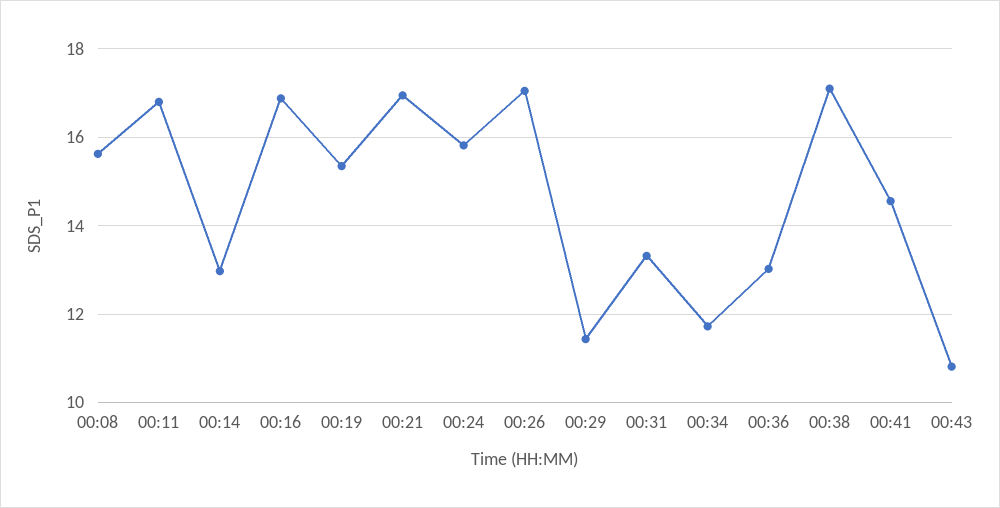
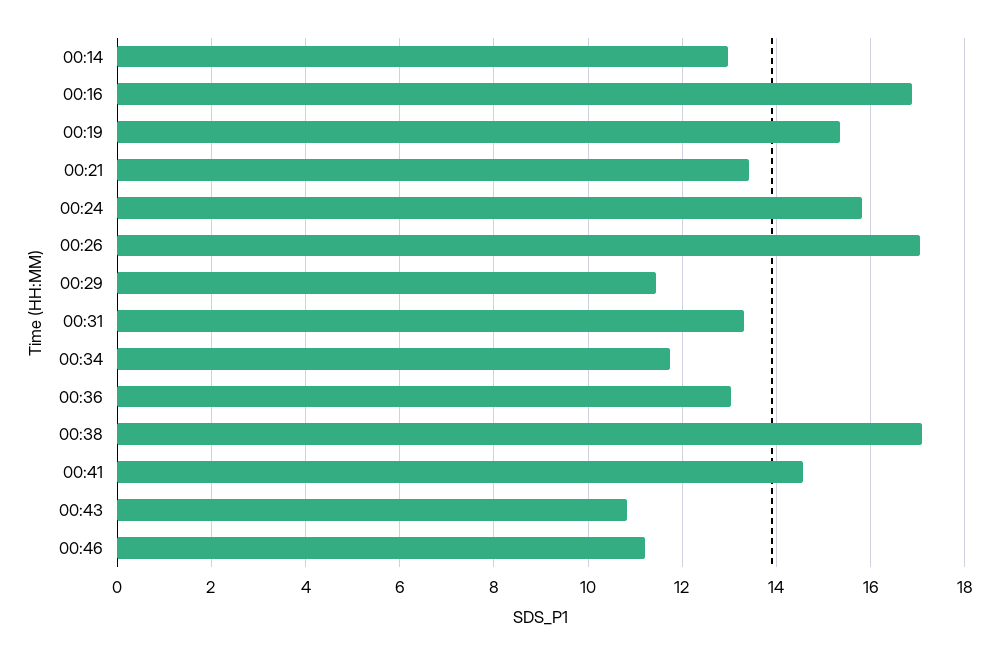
00:08: 15.6 -> none
00:11: 16.8 -> none
00:21: 17 -> 13.4
00:46: none -> 11.2

